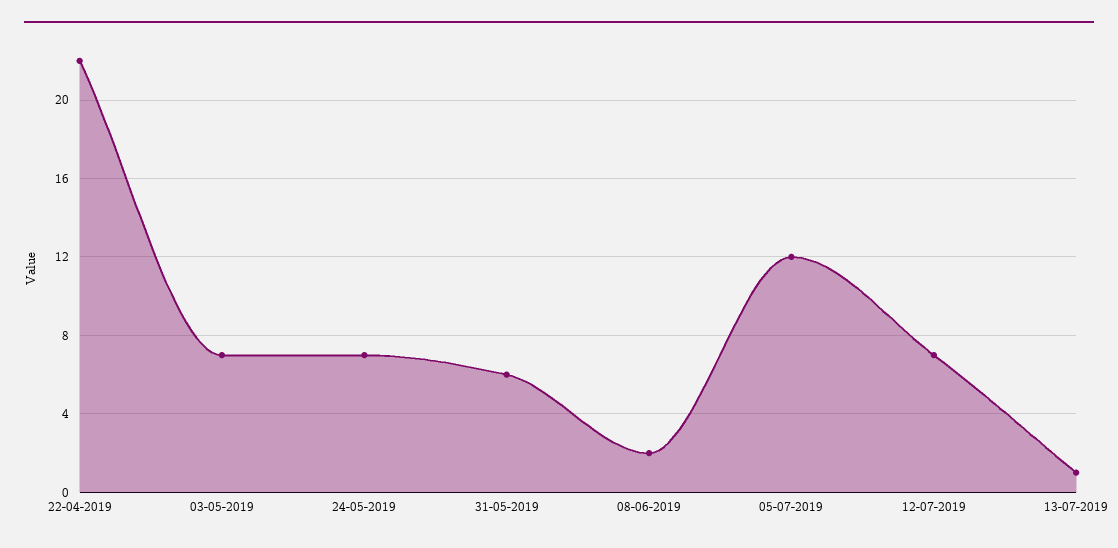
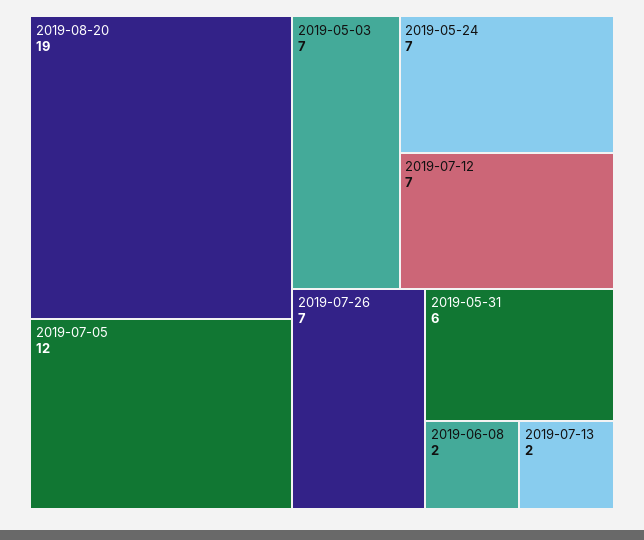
22-04-2019: 22 -> none
13-07-2019: 1 -> 2
2019-08-20: none -> 19
2019-07-26: none -> 7

